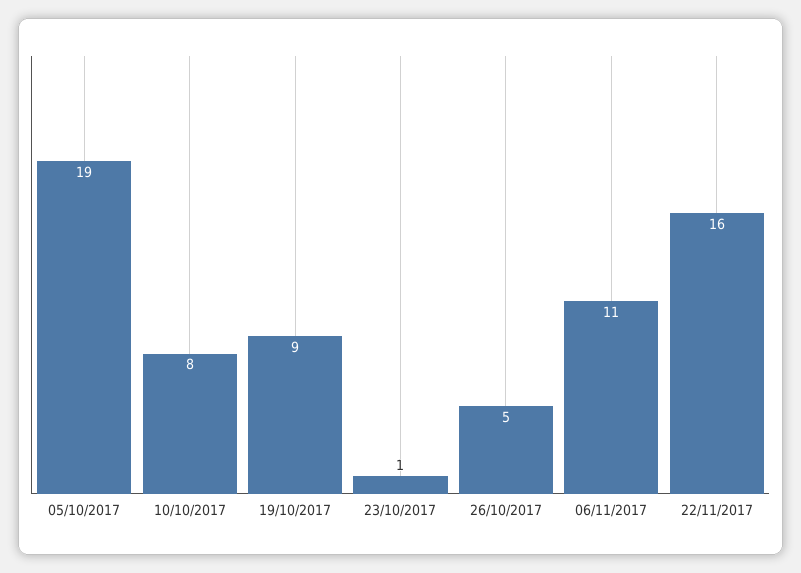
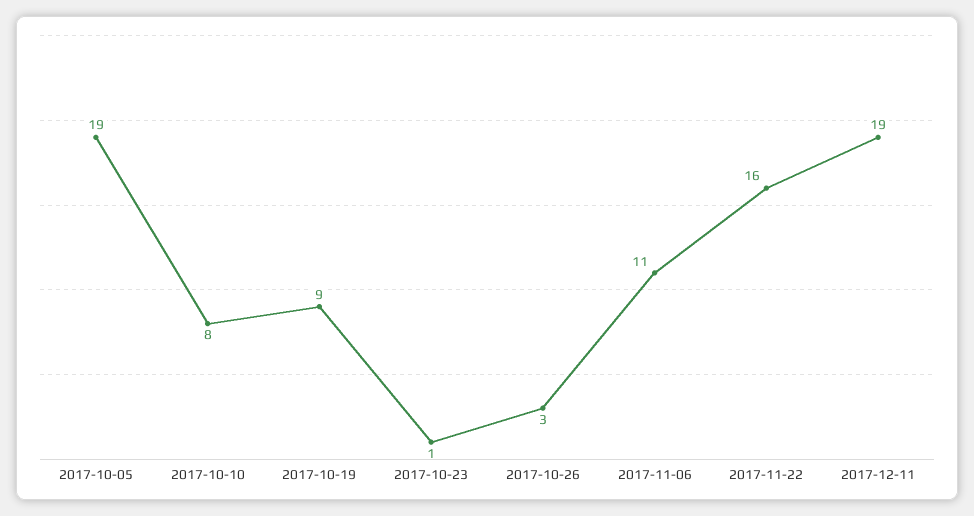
26/10/2017: 5 -> 3
2017-12-11: none -> 19

